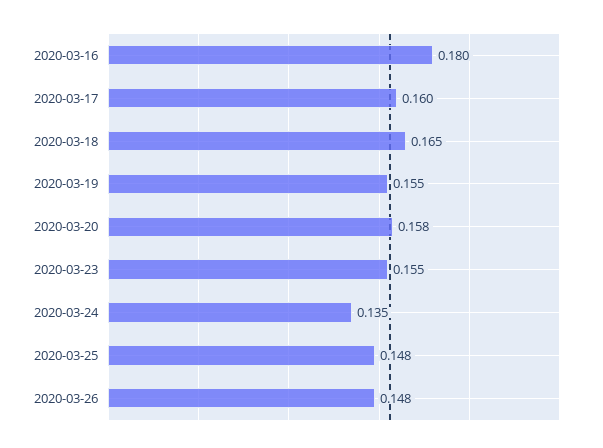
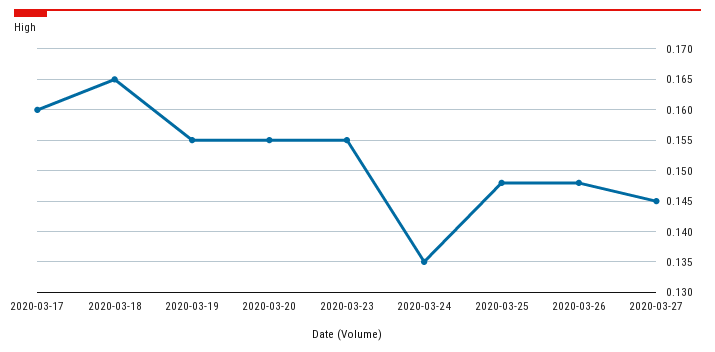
2020-03-16: 0.18 -> none
2020-03-20: 0.158 -> 0.155
2020-03-27: none -> 0.145

